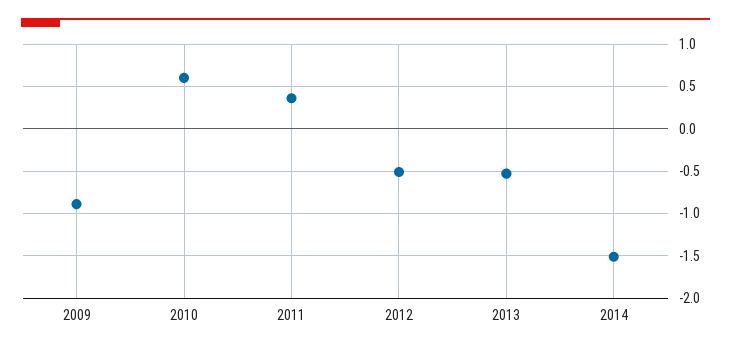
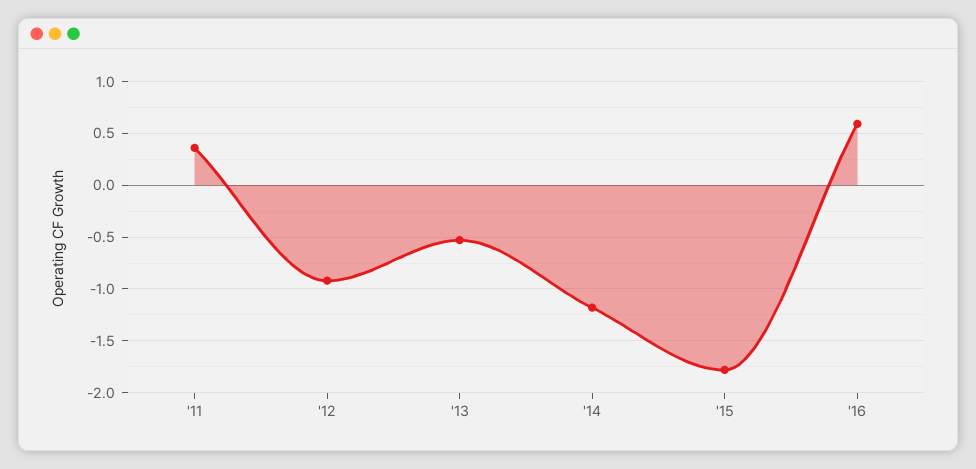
2009: -0.9 -> none
2010: 0.6 -> none
2012: -0.5 -> -0.9
2014: -1.5 -> -1.2
'15: none -> -1.8
'16: none -> 0.6

